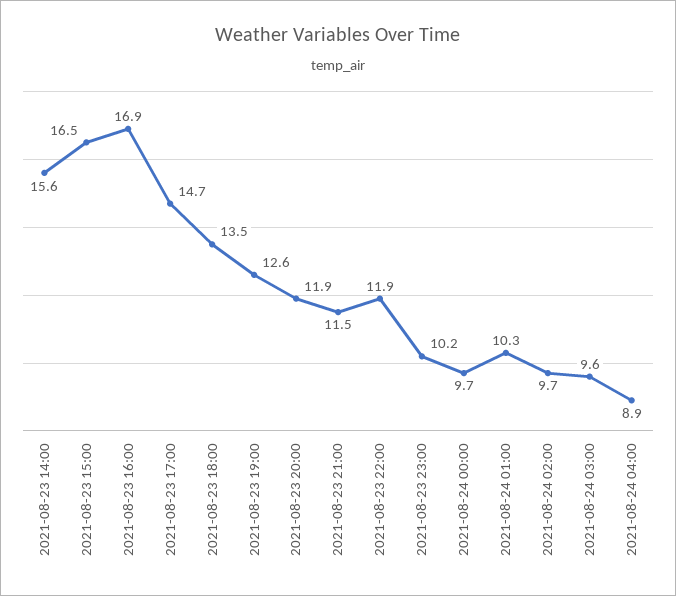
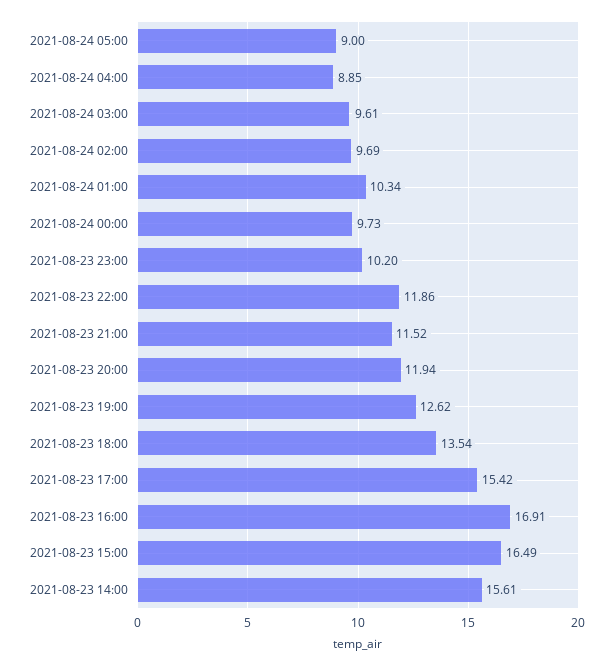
2021-08-23 17:00: 14.7 -> 15.42
2021-08-24 05:00: none -> 9

